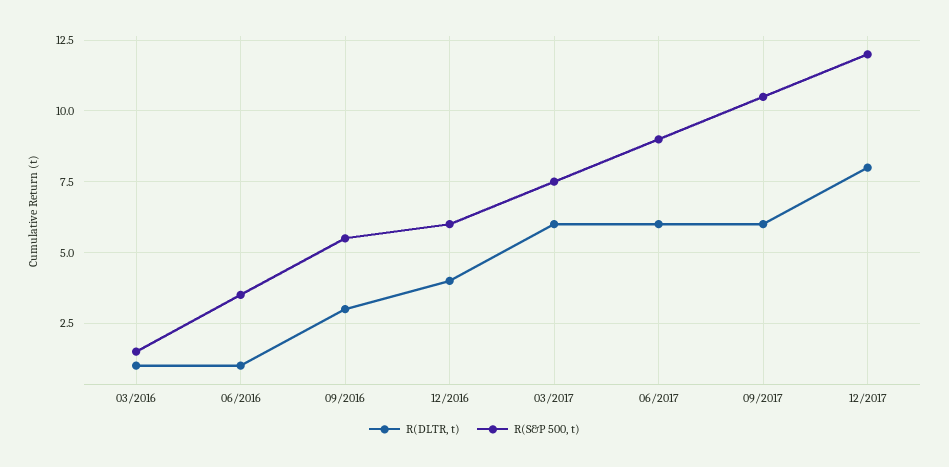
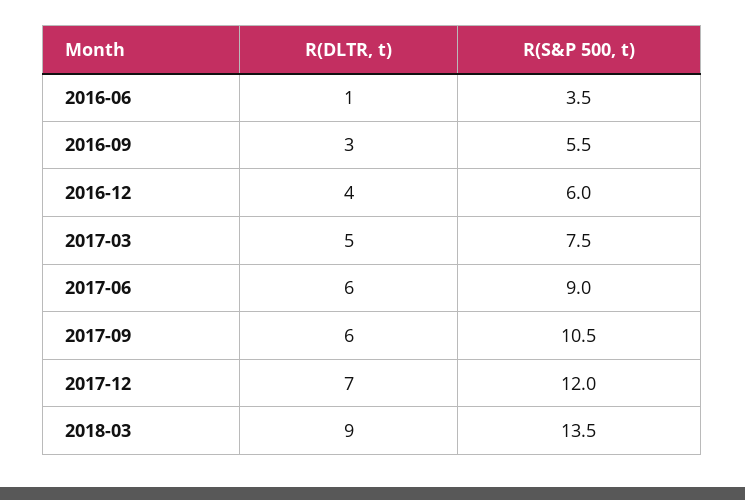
R(DLTR, t), 03/2016: 1 -> none
R(S&P 500, t), 03/2016: 1.5 -> none
R(DLTR, t), 03/2017: 6 -> 5
R(DLTR, t), 12/2017: 8 -> 7
R(DLTR, t), 2018-03: none -> 9
R(S&P 500, t), 2018-03: none -> 13.5

